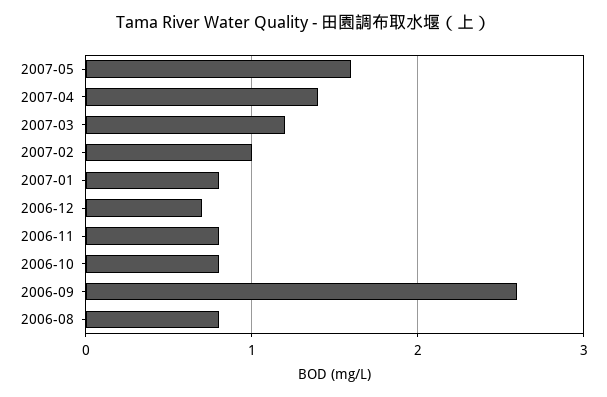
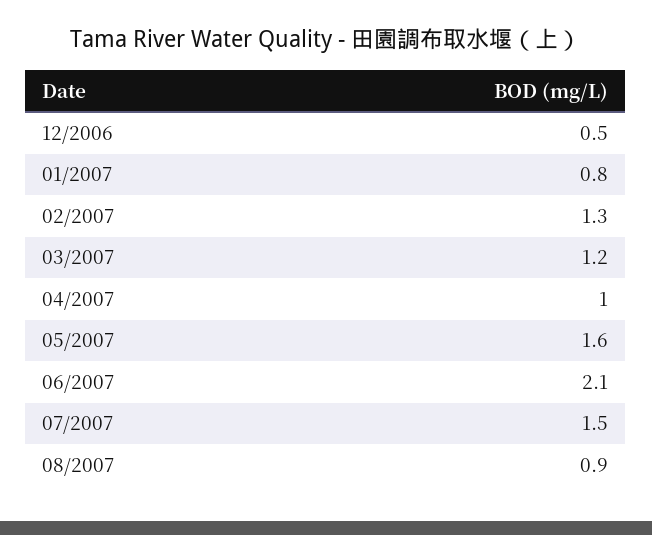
2007-04: 1.4 -> 1
2007-02: 1 -> 1.3
2006-12: 0.7 -> 0.5
2006-11: 0.8 -> none
2006-10: 0.8 -> none
2006-09: 2.6 -> none
2006-08: 0.8 -> none
06/2007: none -> 2.1
07/2007: none -> 1.5
08/2007: none -> 0.9

